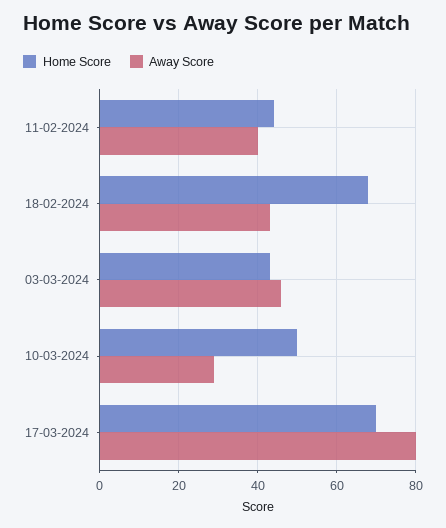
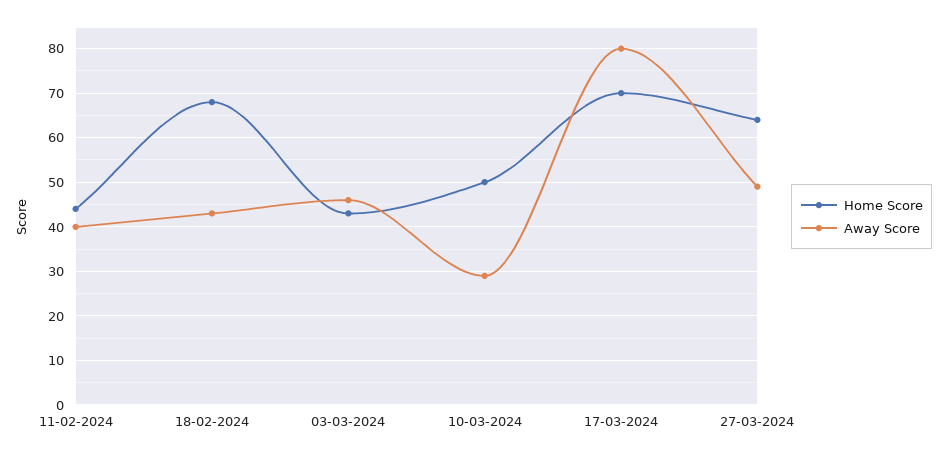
Home Score, 27-03-2024: none -> 65
Away Score, 27-03-2024: none -> 50

